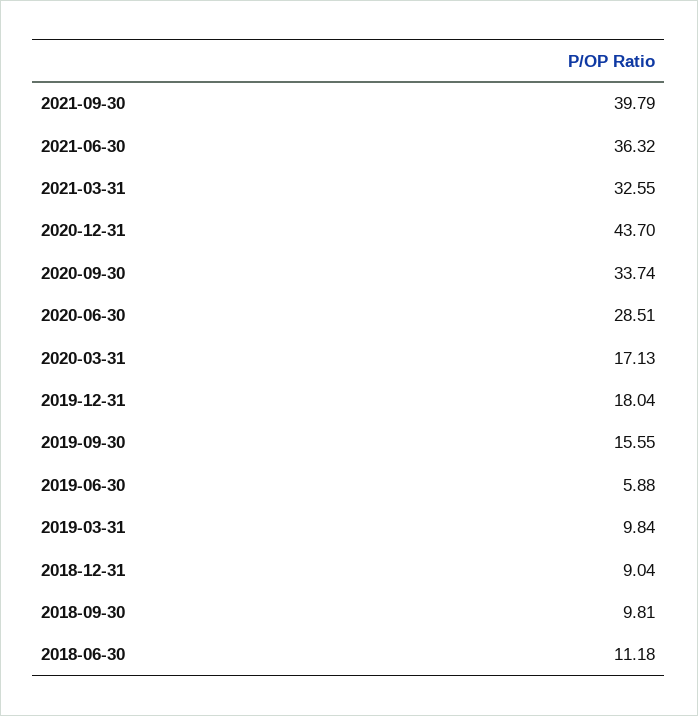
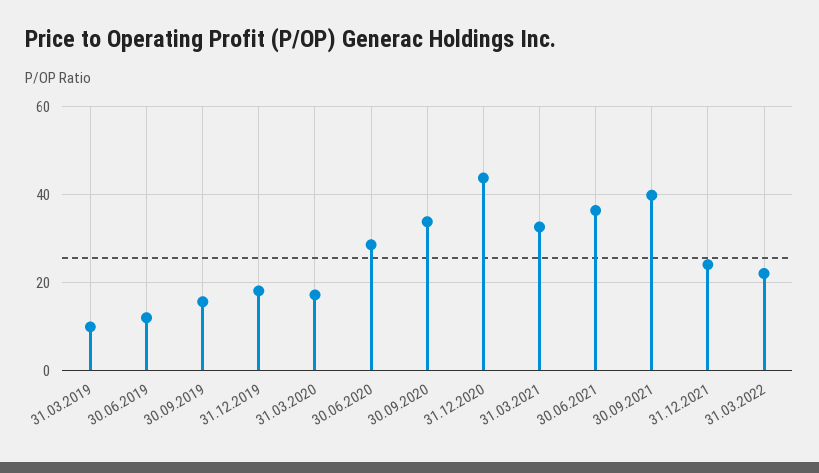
2019-06-30: 5.88 -> 12
2018-12-31: 9.04 -> none
2018-09-30: 9.81 -> none
2018-06-30: 11.18 -> none
31.12.2021: none -> 24
31.03.2022: none -> 22

